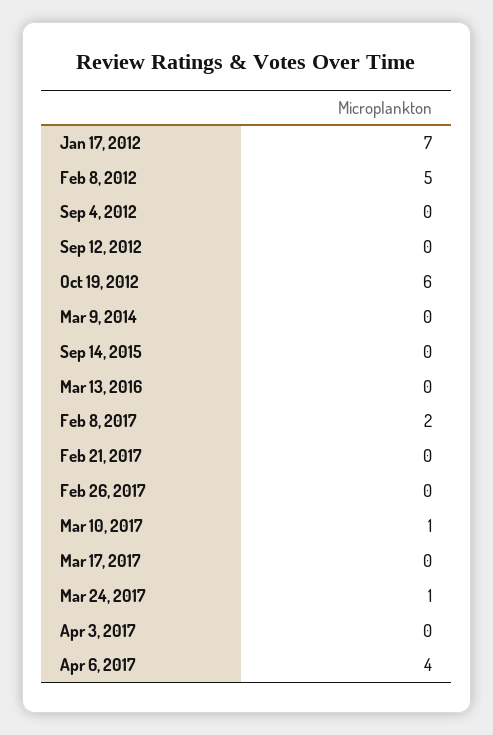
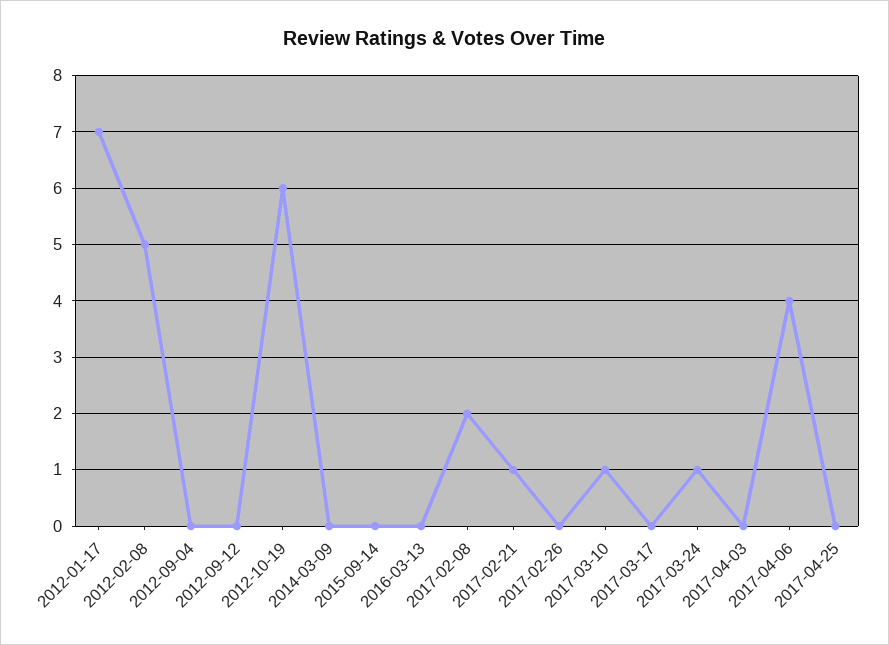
Feb 21, 2017: 0 -> 1
2017-04-25: none -> 0

